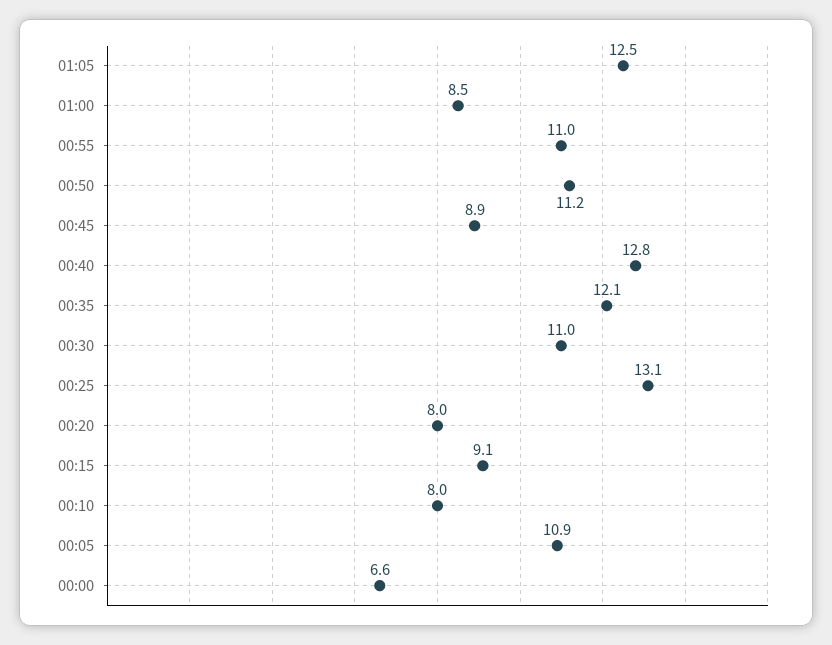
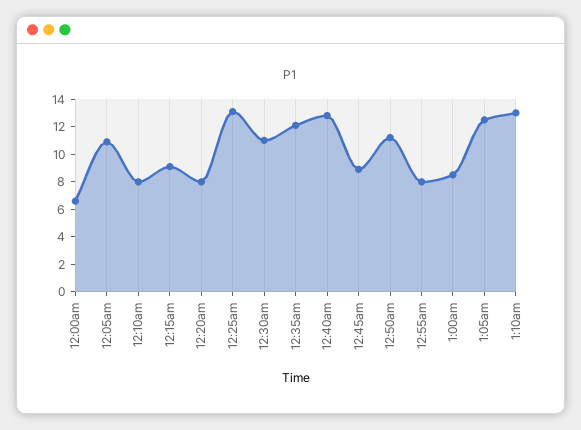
00:55: 11 -> 8
1:10am: none -> 13

